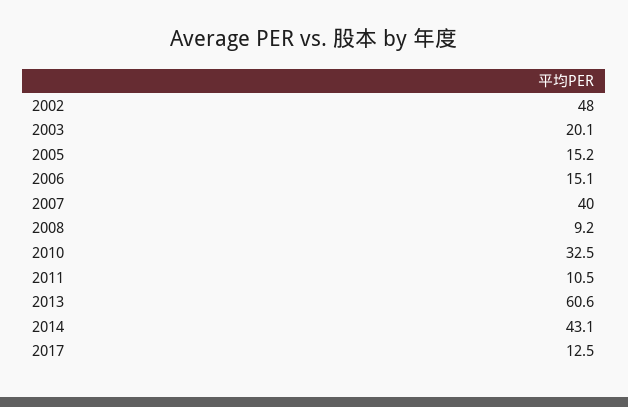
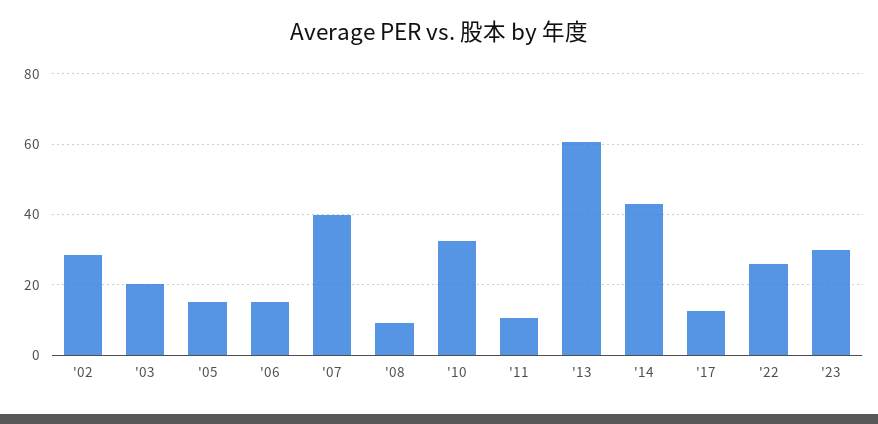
2002: 48 -> 28
'22: none -> 26
'23: none -> 30

